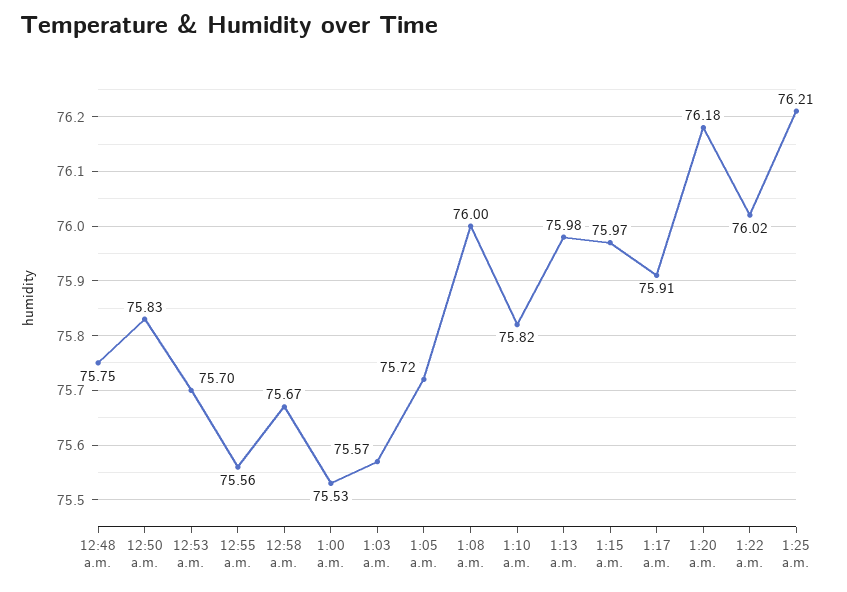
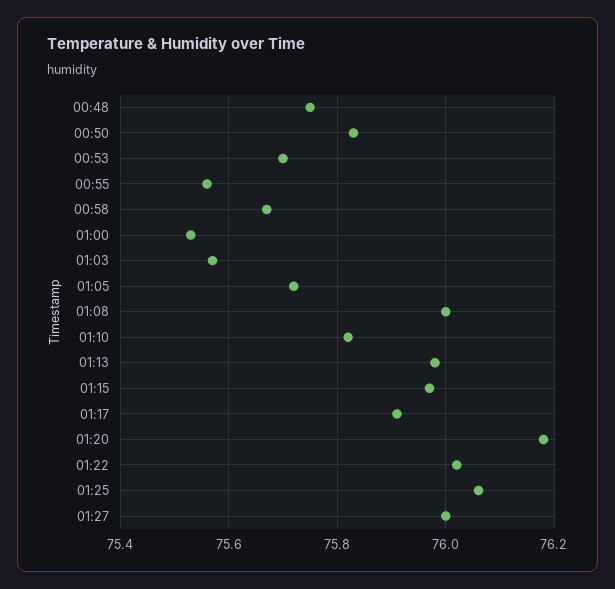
1:25 a.m.: 76.21 -> 76.05
01:27: none -> 76

